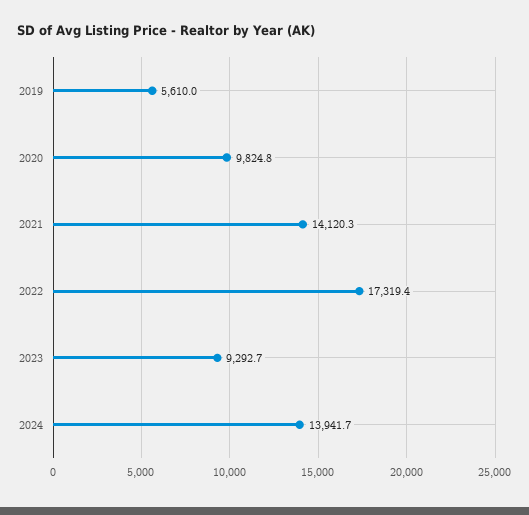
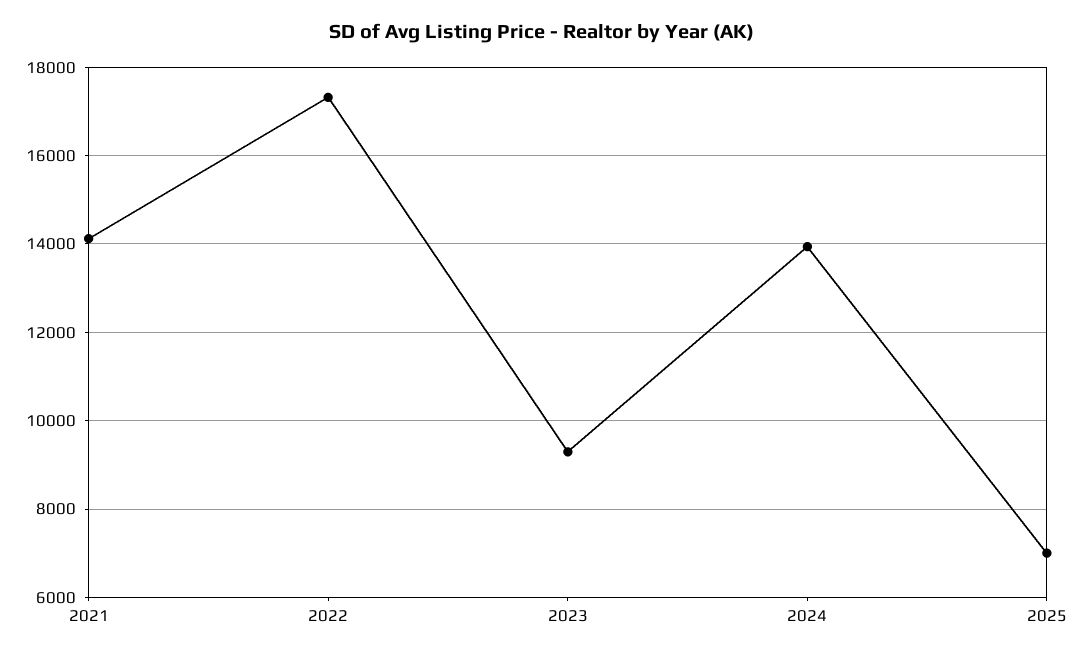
2019: 5610 -> none
2020: 9824.8 -> none
2025: none -> 7000

